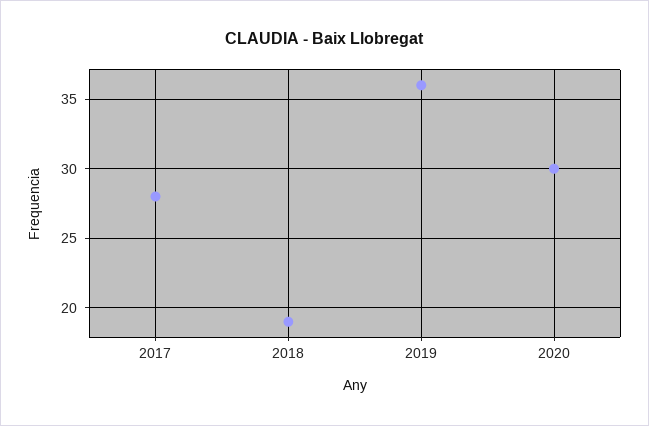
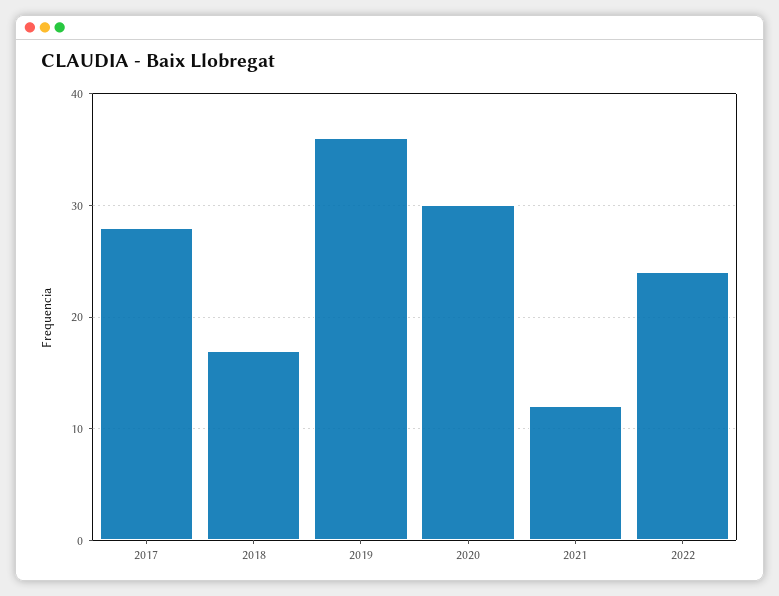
2018: 19 -> 17
2021: none -> 12
2022: none -> 24

